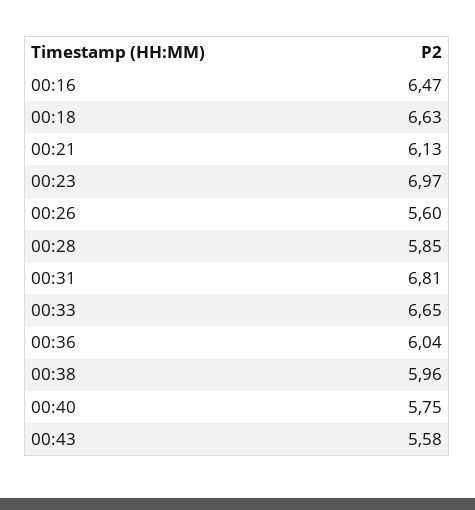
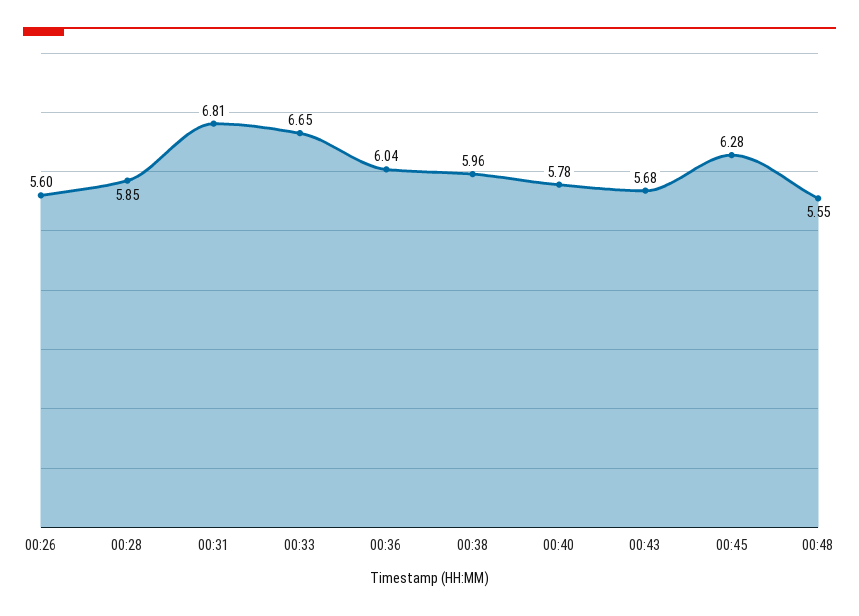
00:16: 6.47 -> none
00:18: 6.63 -> none
00:21: 6.13 -> none
00:23: 6.97 -> none
00:40: 5.75 -> 5.78
00:43: 5.58 -> 5.68
00:45: none -> 6.28
00:48: none -> 5.55

